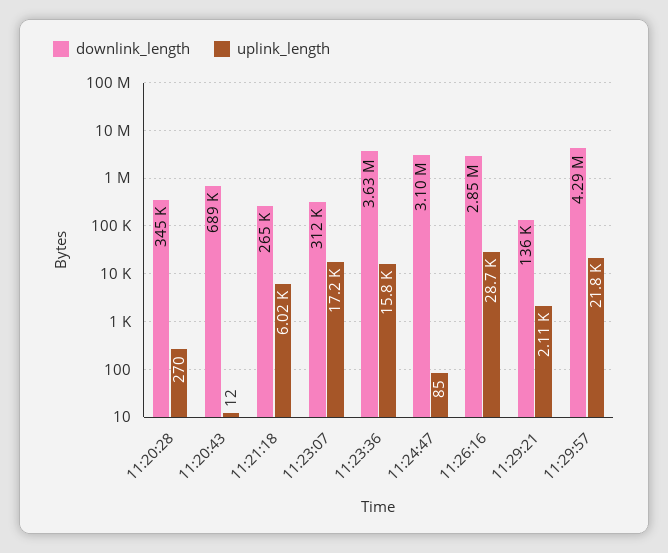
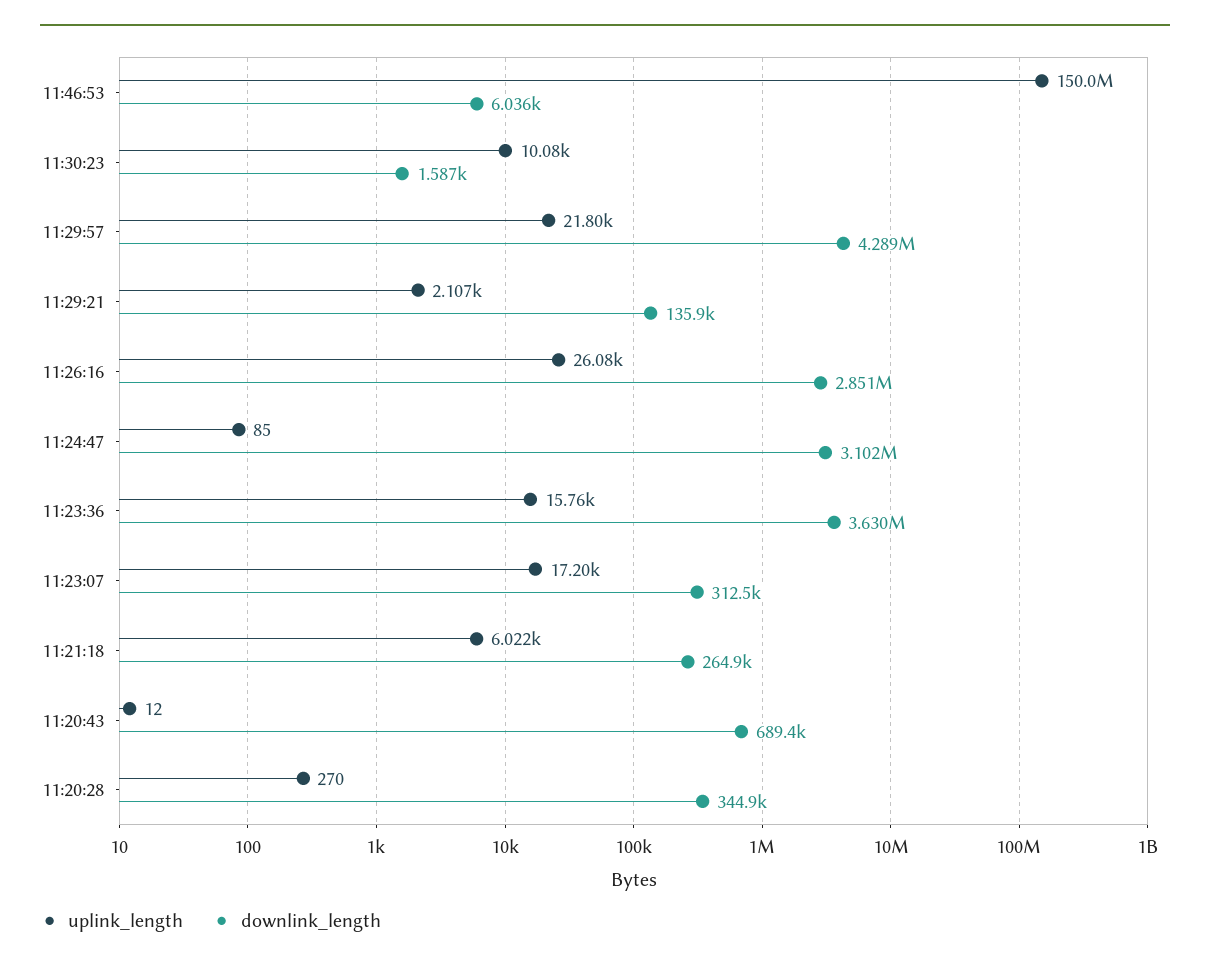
uplink_length, 11:26:16: 28700 -> 26080
uplink_length, 11:46:53: none -> 150000000
downlink_length, 11:46:53: none -> 6036
uplink_length, 11:30:23: none -> 10080
downlink_length, 11:30:23: none -> 1587

